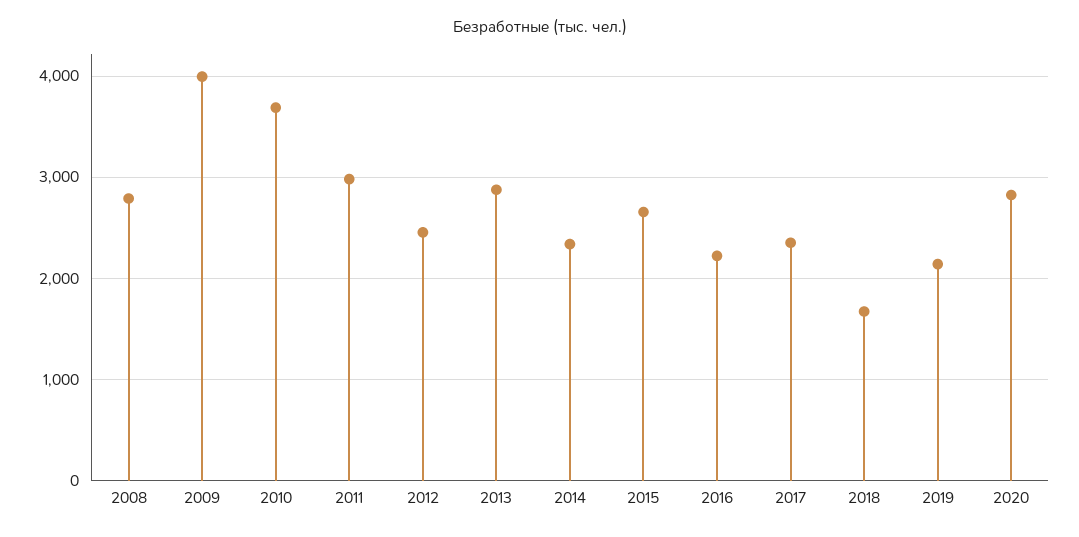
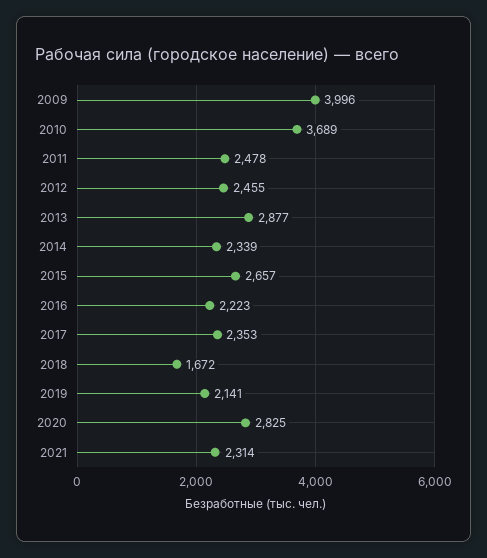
2008: 2800 -> none
2011: 3000 -> 2478
2021: none -> 2314

